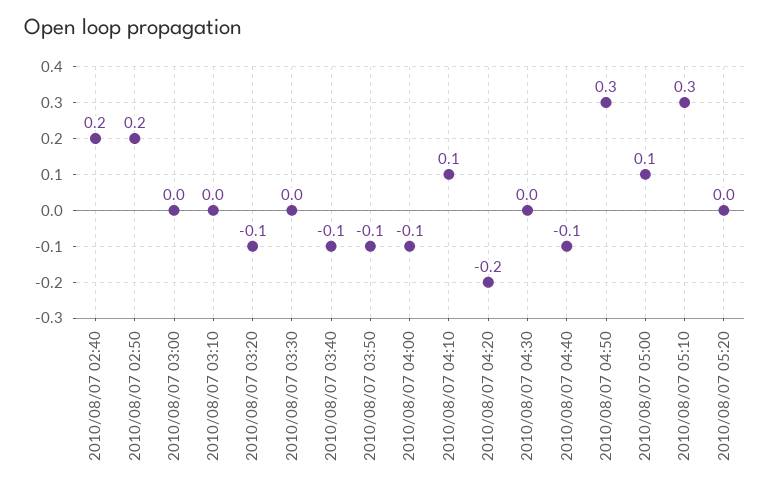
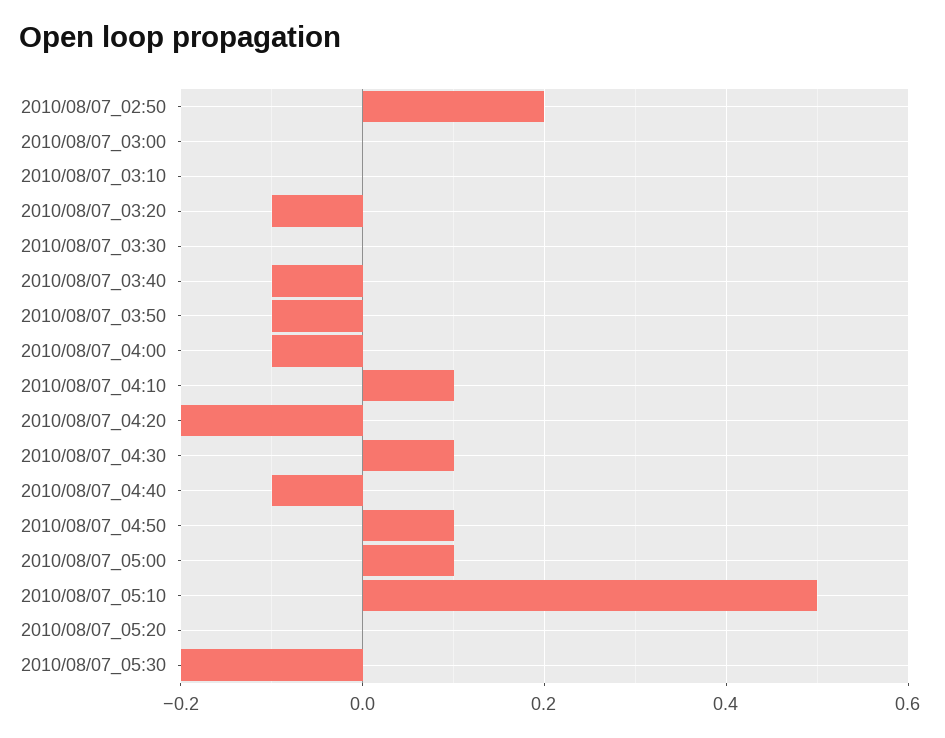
2010/08/07 02:40: 0.2 -> none
2010/08/07 04:30: 0 -> 0.1
2010/08/07 04:50: 0.3 -> 0.1
2010/08/07 05:10: 0.3 -> 0.5
2010/08/07_05:30: none -> -0.2

